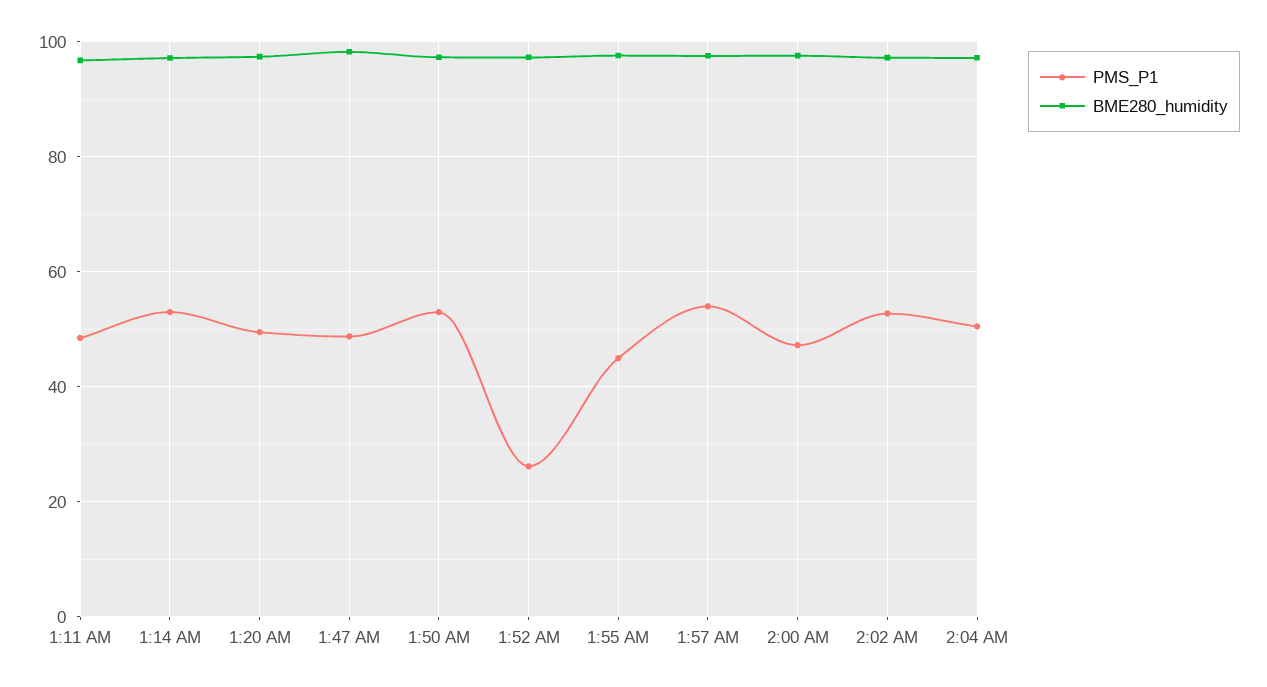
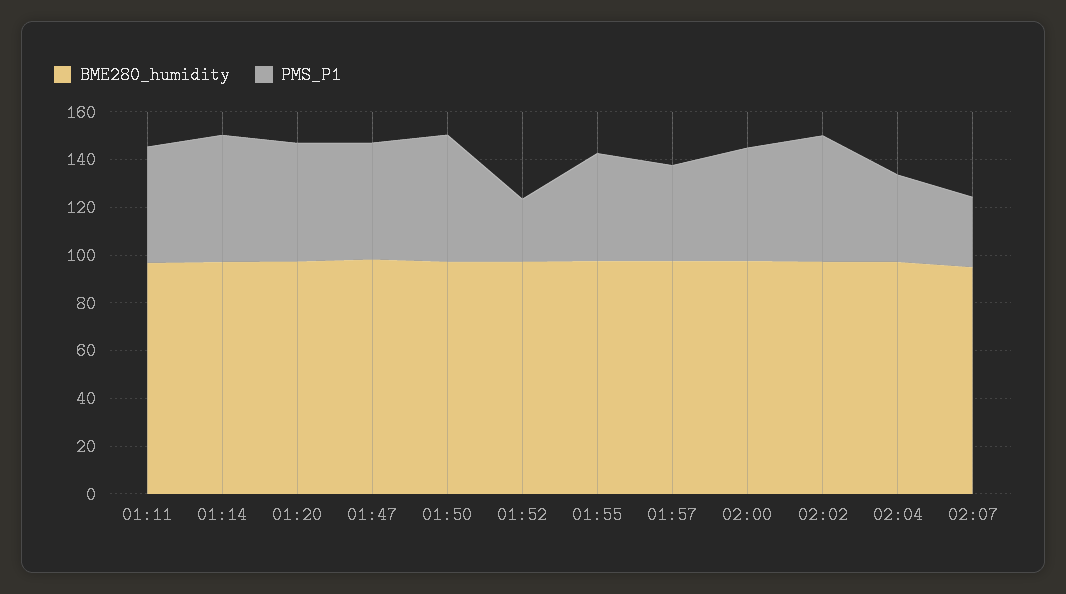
PMS_P1, 1:57 AM: 54 -> 40
PMS_P1, 2:04 AM: 50 -> 35
BME280_humidity, 02:07: none -> 95
PMS_P1, 02:07: none -> 30

